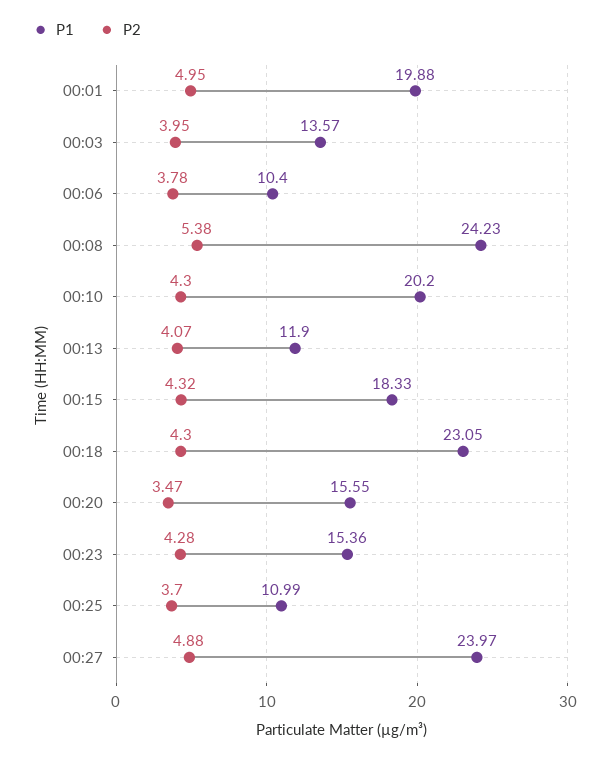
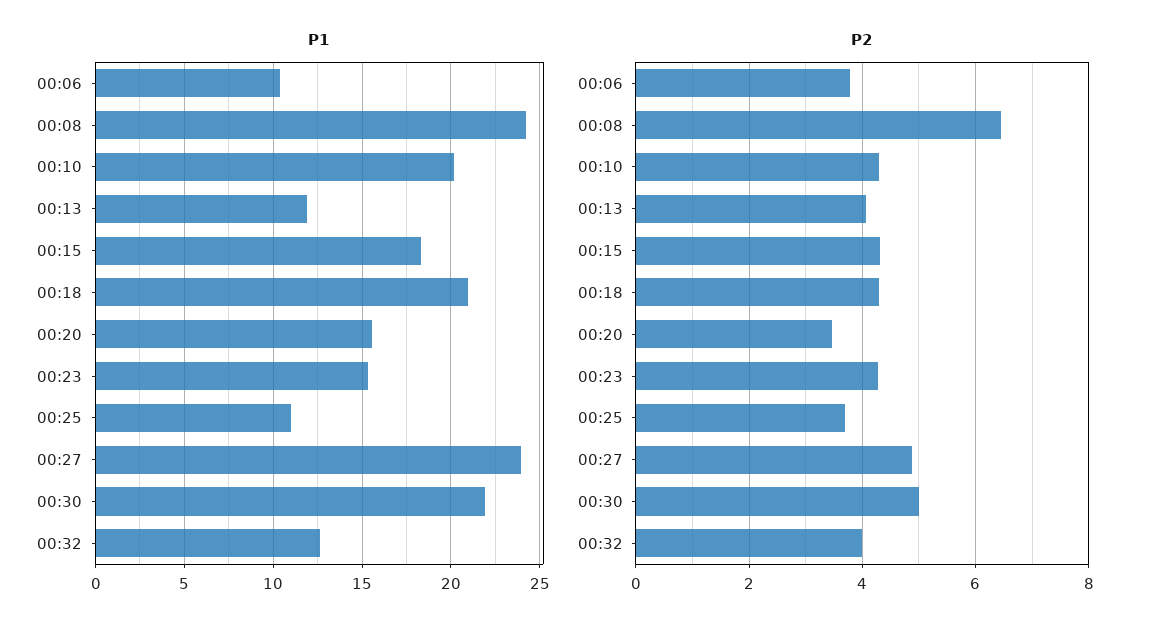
P1, 00:01: 19.88 -> none
P2, 00:01: 4.95 -> none
P1, 00:03: 13.57 -> none
P2, 00:03: 3.95 -> none
P2, 00:08: 5.38 -> 6.4
P1, 00:18: 23.05 -> 21
P1, 00:30: none -> 22
P1, 00:32: none -> 12.5
P2, 00:30: none -> 5
P2, 00:32: none -> 4

